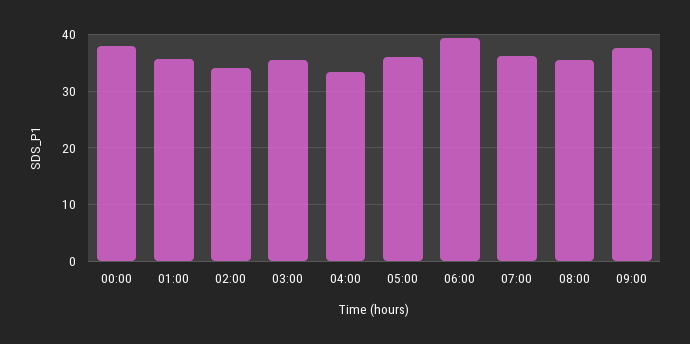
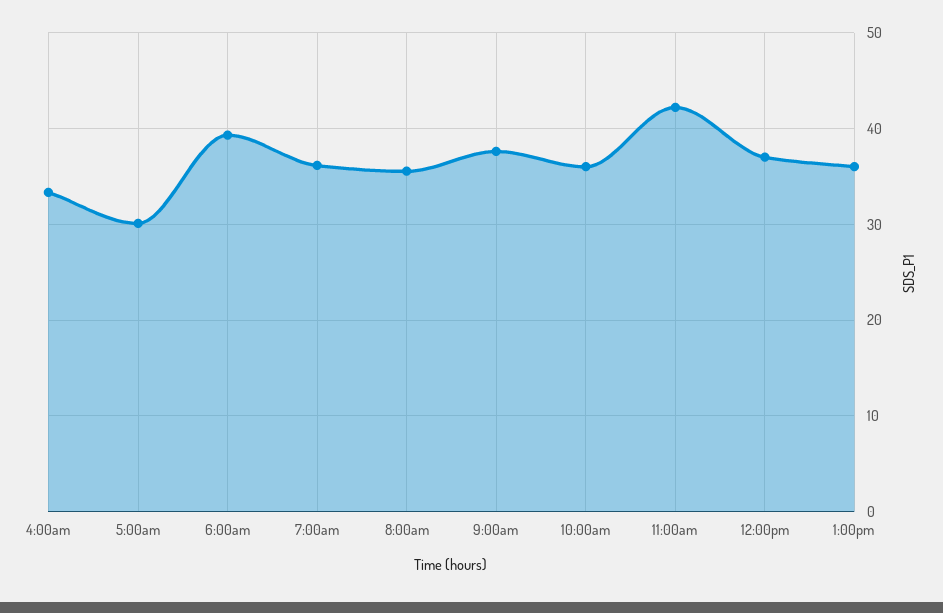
00:00: 38 -> none
01:00: 36 -> none
02:00: 34 -> none
03:00: 36 -> none
05:00: 36 -> 30
10:00am: none -> 36
11:00am: none -> 42
12:00pm: none -> 37
1:00pm: none -> 36

